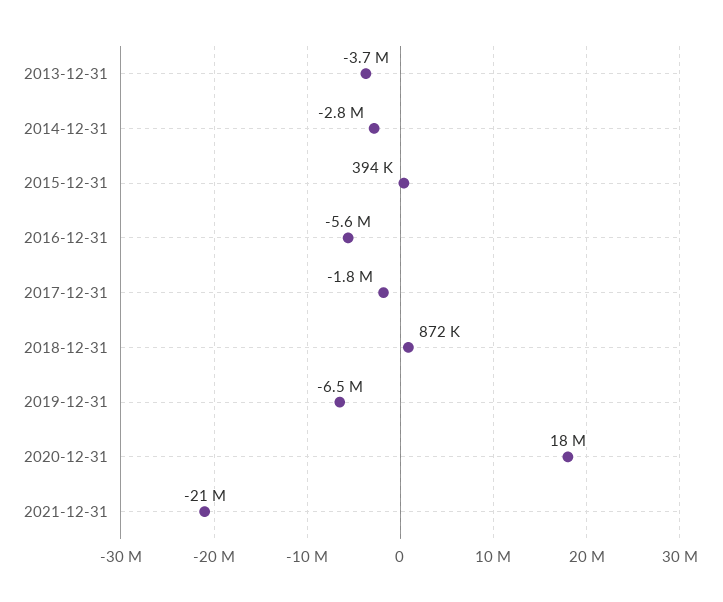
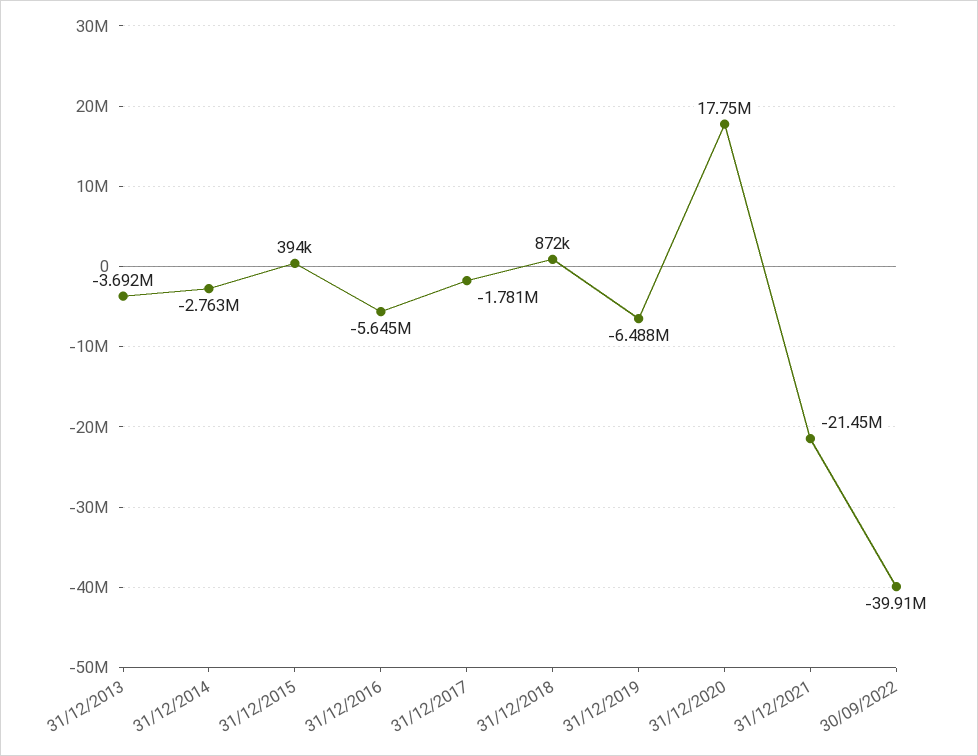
30/09/2022: none -> -39910000

